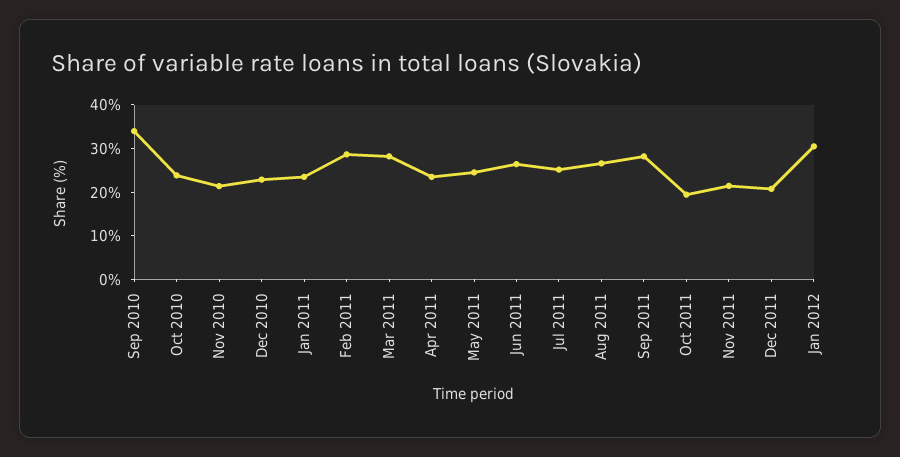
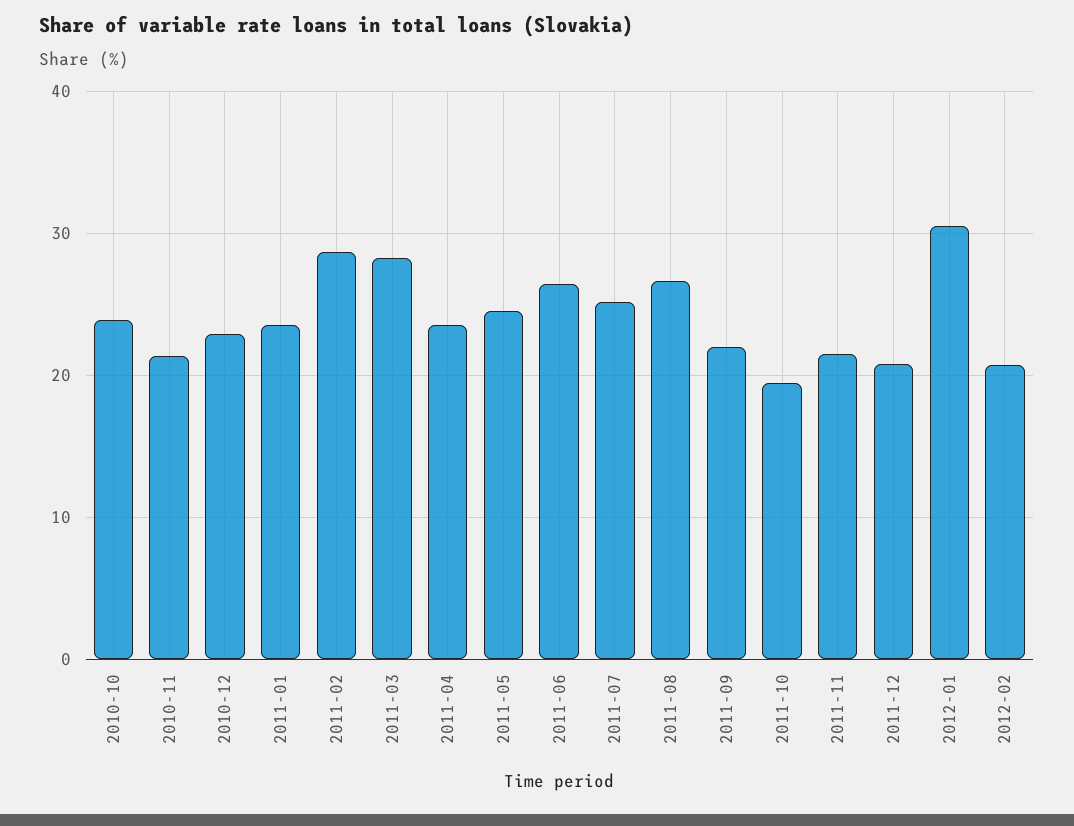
Sep 2010: 34 -> none
Sep 2011: 28 -> 22
2012-02: none -> 21

